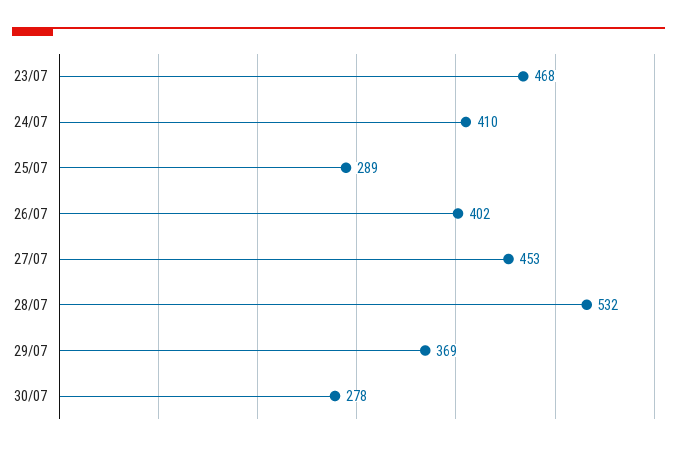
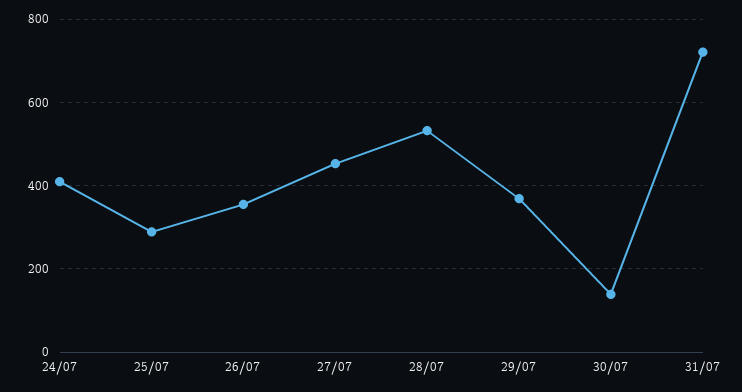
23/07: 468 -> none
26/07: 402 -> 360
30/07: 278 -> 140
31/07: none -> 720

